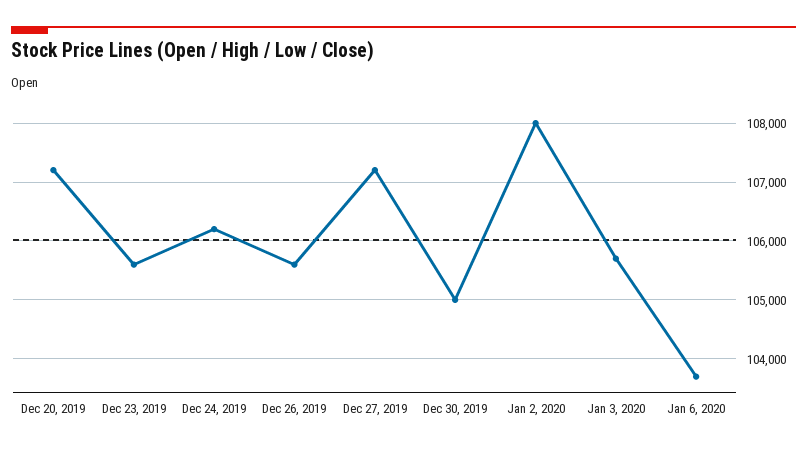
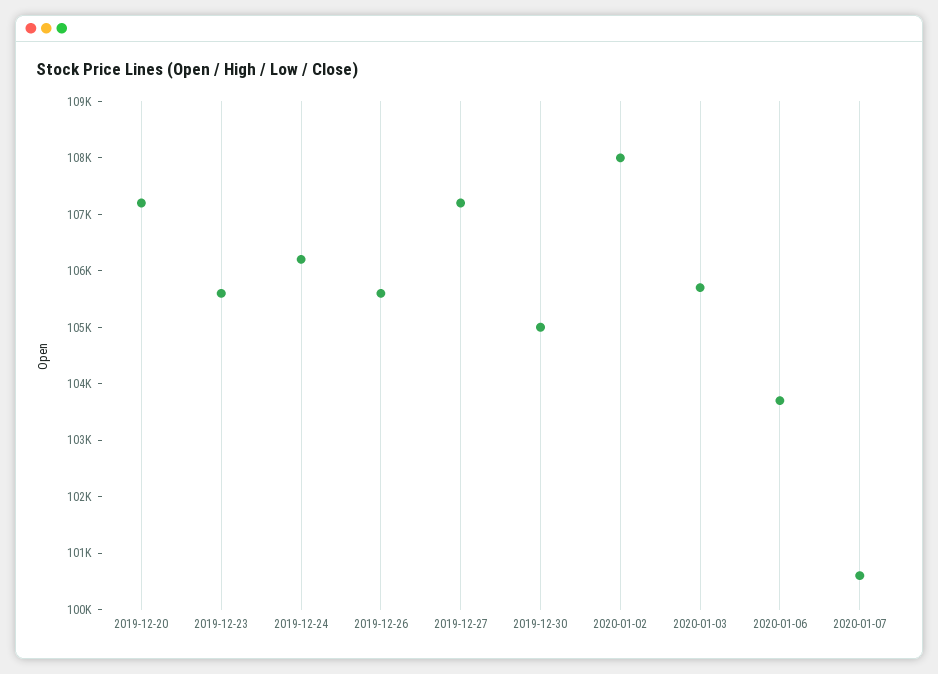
2020-01-07: none -> 100600

